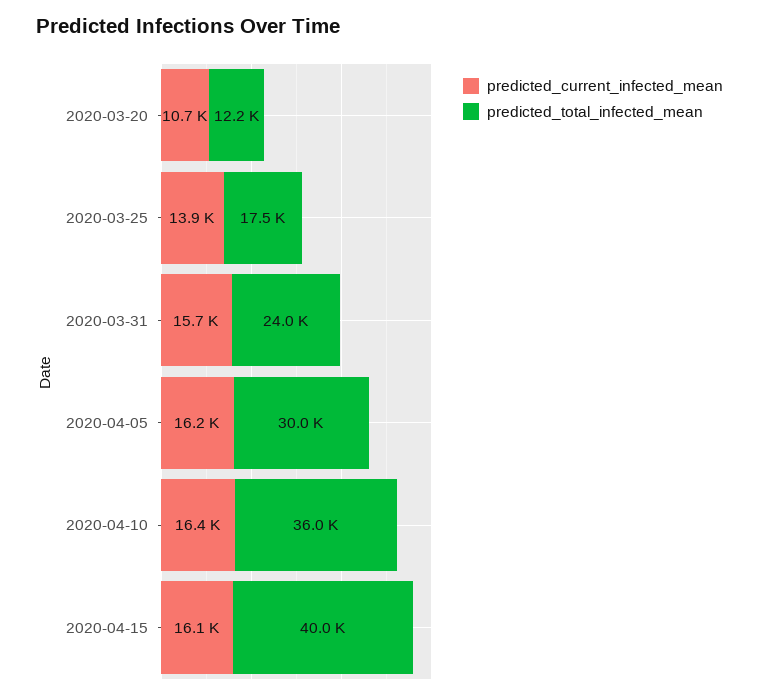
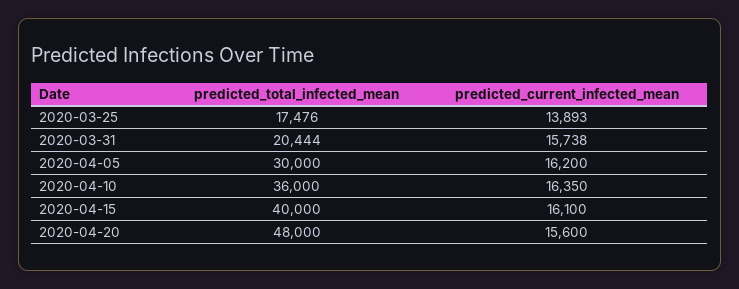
predicted_current_infected_mean, 2020-03-20: 10700 -> none
predicted_total_infected_mean, 2020-03-20: 12200 -> none
predicted_total_infected_mean, 2020-03-31: 24000 -> 20444
predicted_total_infected_mean, 2020-04-20: none -> 48000
predicted_current_infected_mean, 2020-04-20: none -> 15600

